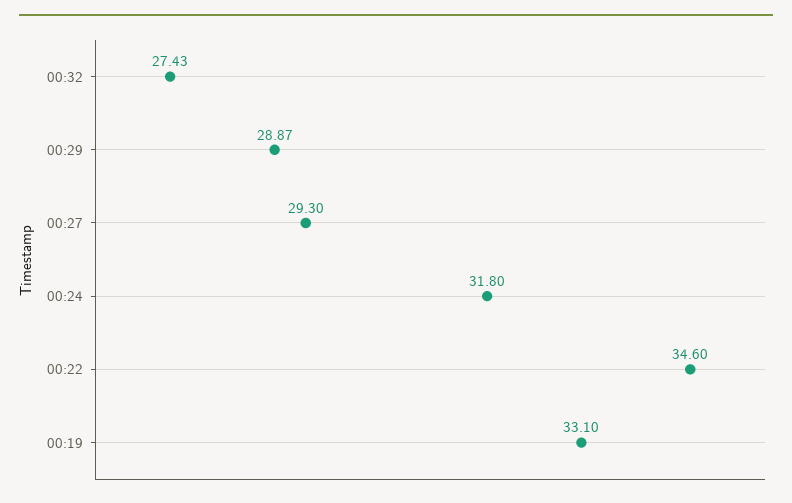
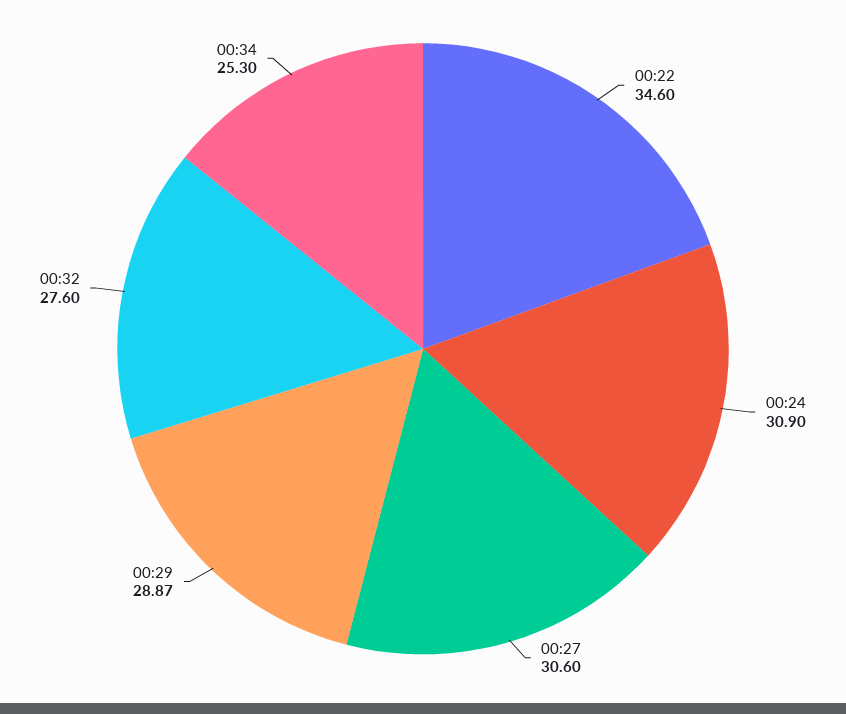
00:32: 27.43 -> 27.6
00:27: 29.3 -> 30.6
00:24: 31.8 -> 30.9
00:19: 33.1 -> none
00:34: none -> 25.3

